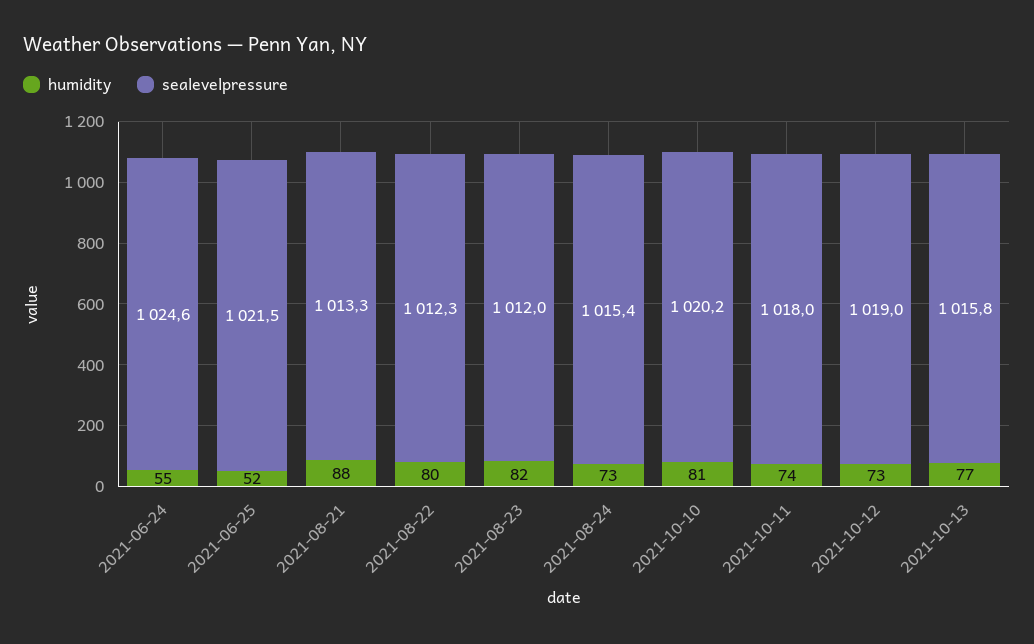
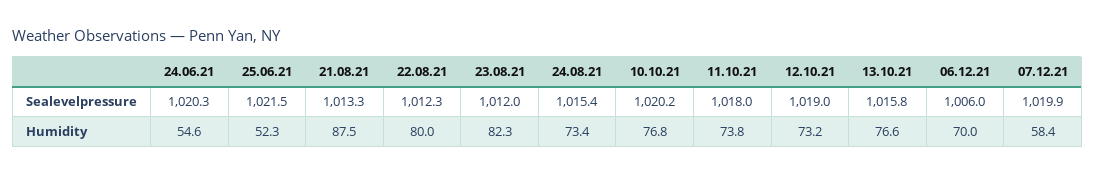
sealevelpressure, 2021-06-24: 1024.6 -> 1020.3
humidity, 2021-10-10: 81 -> 76.8
sealevelpressure, 06.12.21: none -> 1006
sealevelpressure, 07.12.21: none -> 1019.9
humidity, 06.12.21: none -> 70
humidity, 07.12.21: none -> 58.4

